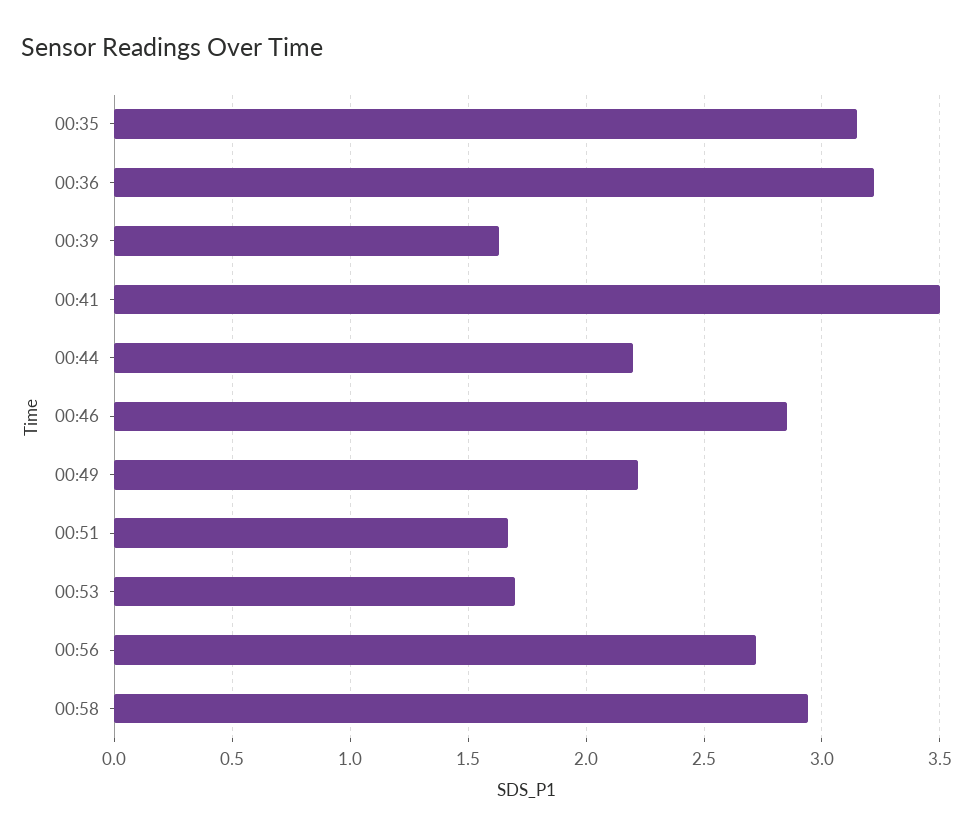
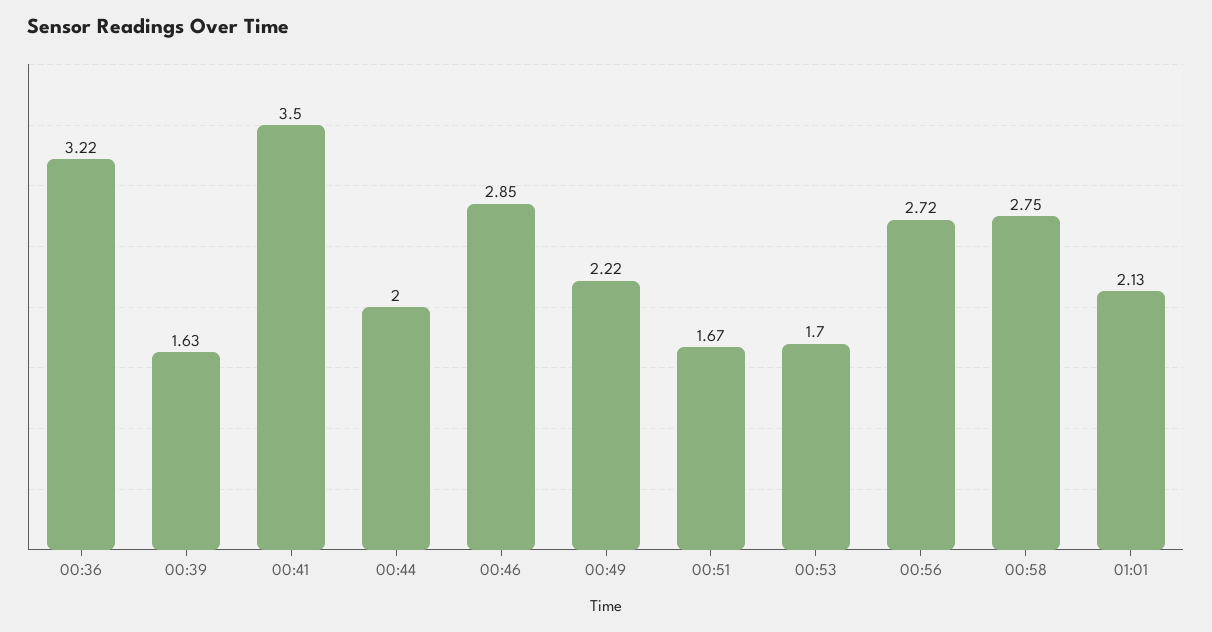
00:35: 3.15 -> none
00:44: 2.2 -> 2
00:58: 2.95 -> 2.75
01:01: none -> 2.13

